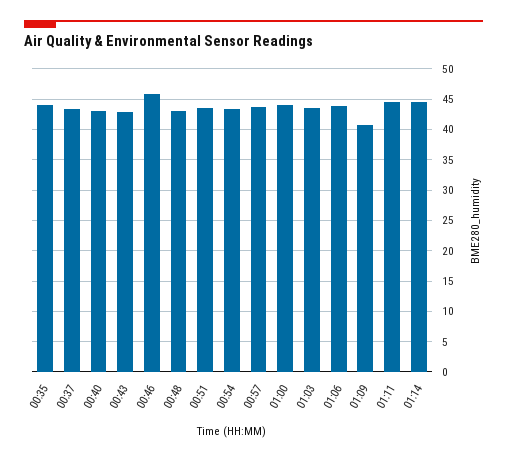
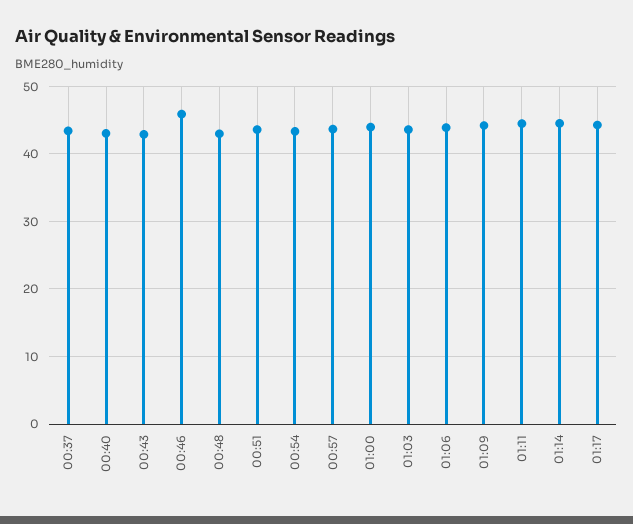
00:35: 44 -> none
01:09: 41 -> 44
01:17: none -> 44

